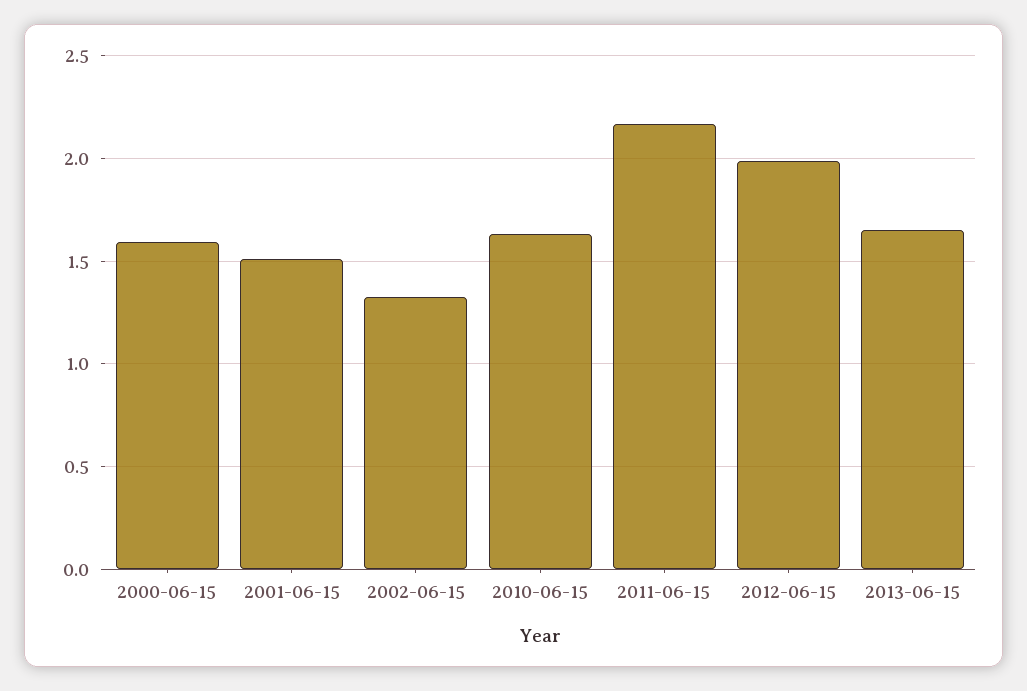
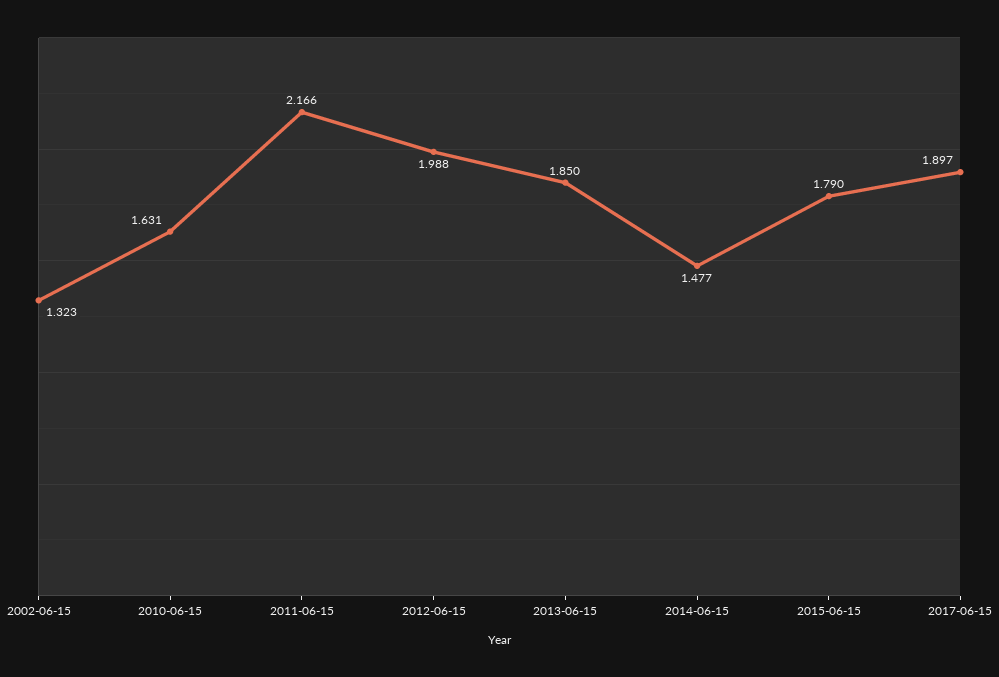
2000-06-15: 1.6 -> none
2001-06-15: 1.5 -> none
2013-06-15: 1.65 -> 1.85
2014-06-15: none -> 1.477
2015-06-15: none -> 1.79
2017-06-15: none -> 1.897

